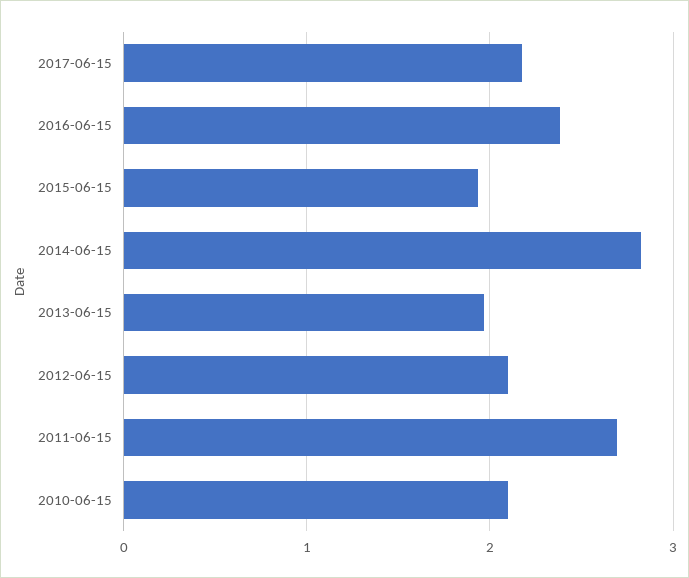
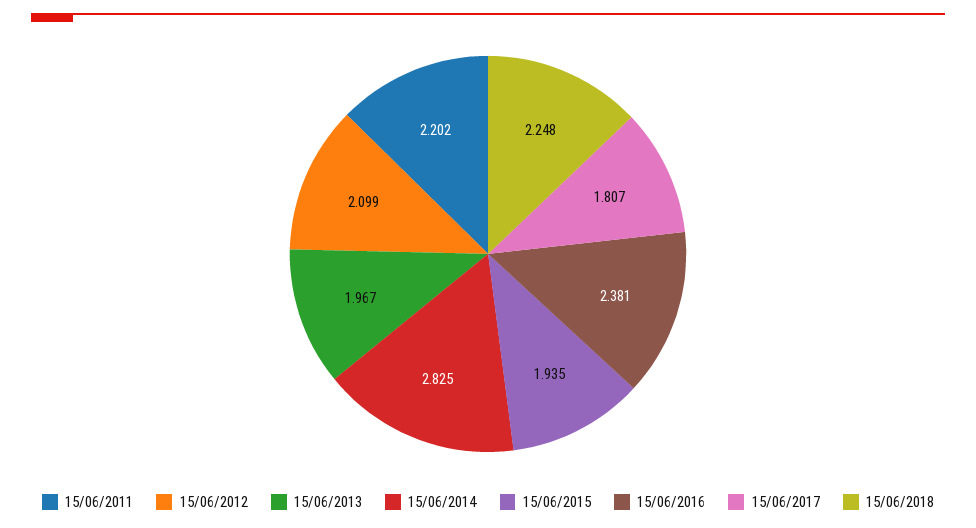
2017-06-15: 2.2 -> 1.807
2011-06-15: 2.7 -> 2.202
2010-06-15: 2.1 -> none
15/06/2018: none -> 2.248

